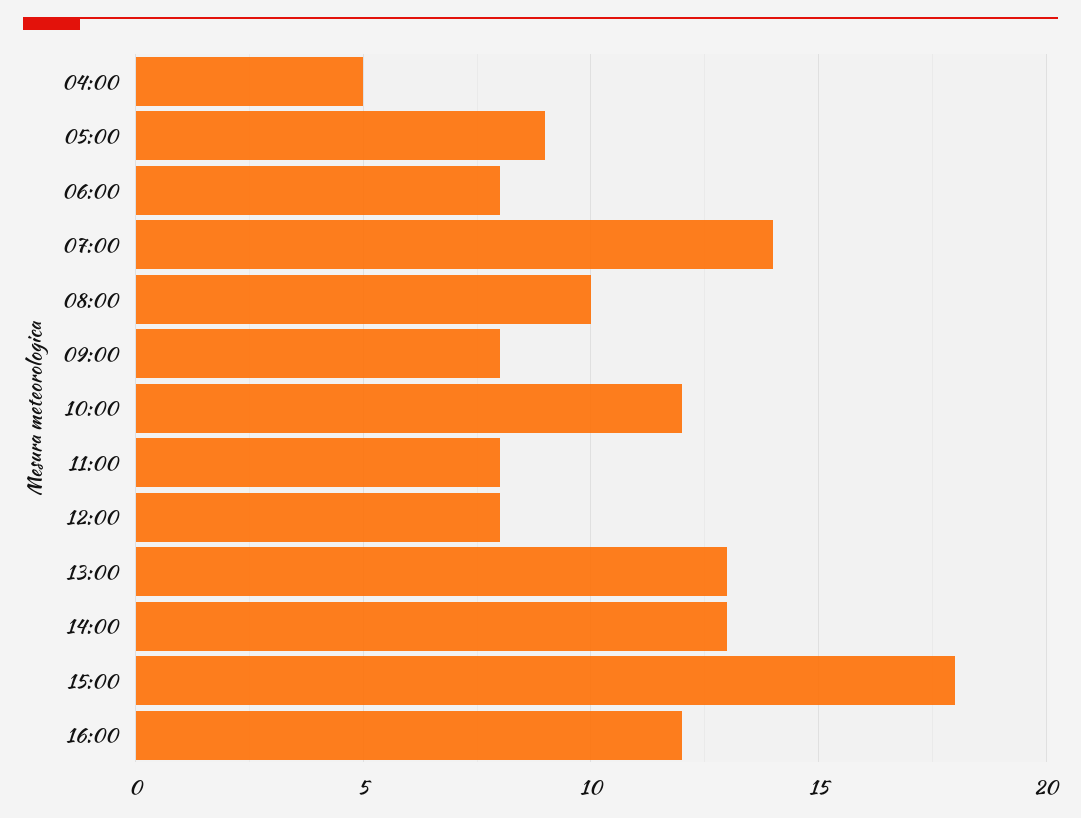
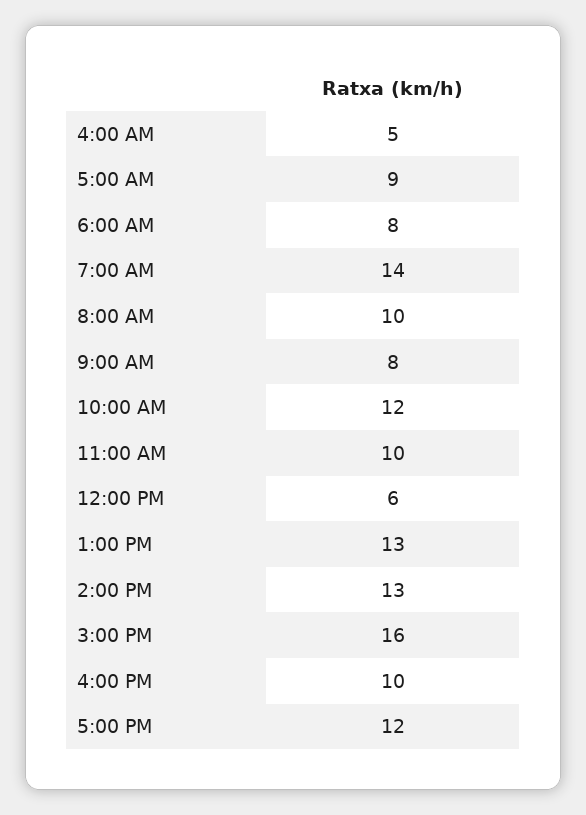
11:00: 8 -> 10
12:00: 8 -> 6
15:00: 18 -> 16
16:00: 12 -> 10
5:00 PM: none -> 12

